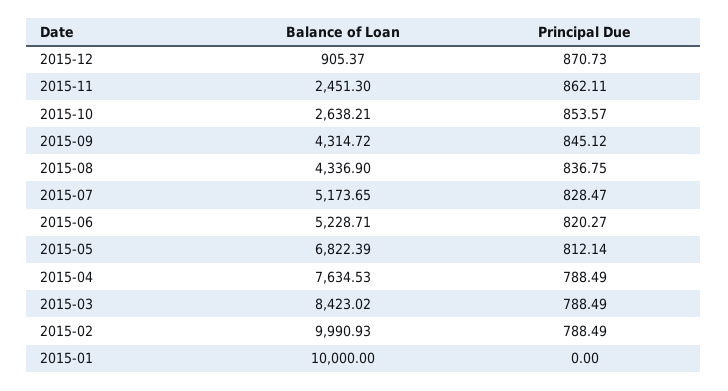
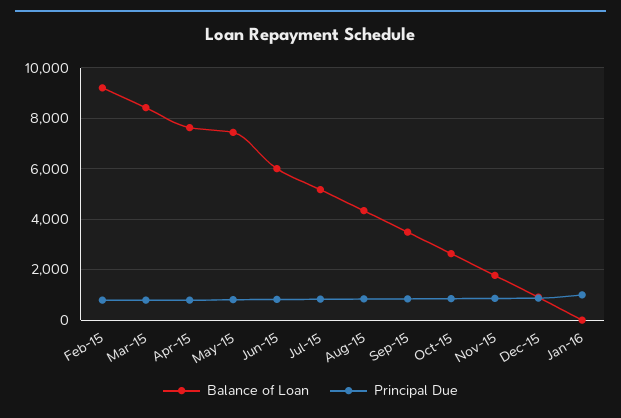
Balance of Loan, 2015-11: 2451.3 -> 1750
Balance of Loan, 2015-09: 4314.72 -> 3500
Balance of Loan, 2015-06: 5228.71 -> 6000
Balance of Loan, 2015-05: 6822.39 -> 7500
Balance of Loan, 2015-02: 9990.93 -> 9250
Balance of Loan, 2015-01: 10000 -> none
Principal Due, 2015-01: 0 -> none
Balance of Loan, Jan-16: none -> 0
Principal Due, Jan-16: none -> 1000

